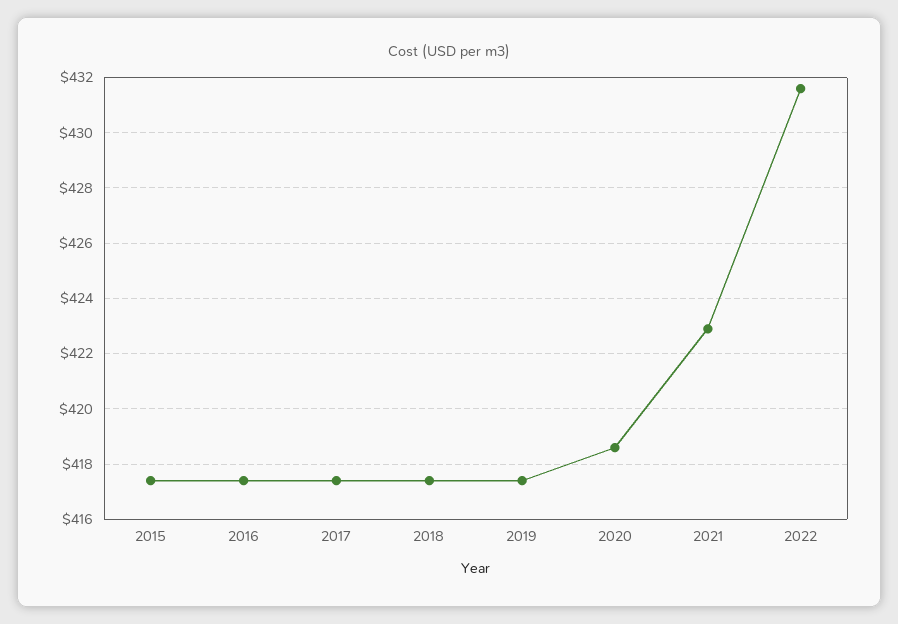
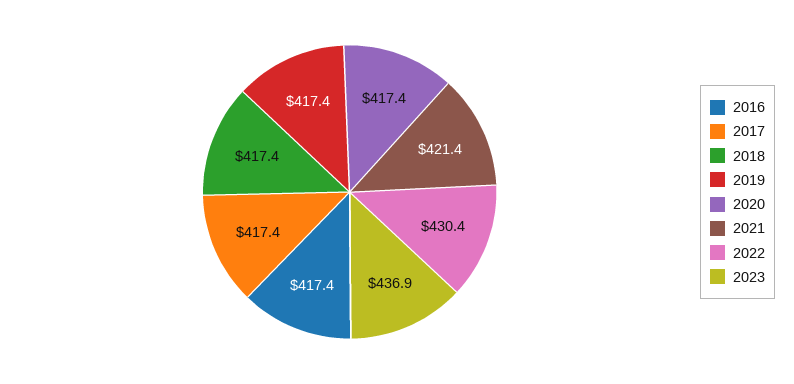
2015: 417.5 -> none
2020: 418.5 -> 417.4
2021: 423 -> 421.4
2022: 431.5 -> 430.4
2023: none -> 436.9

